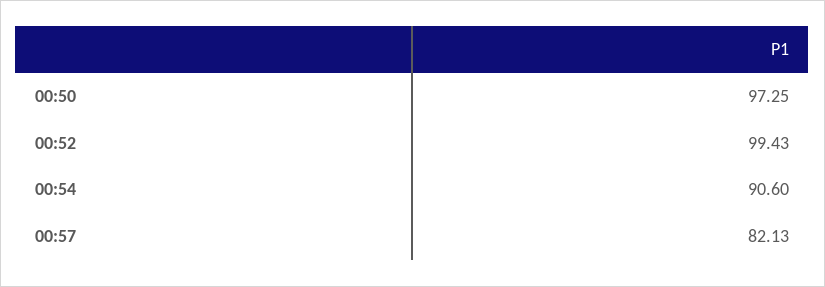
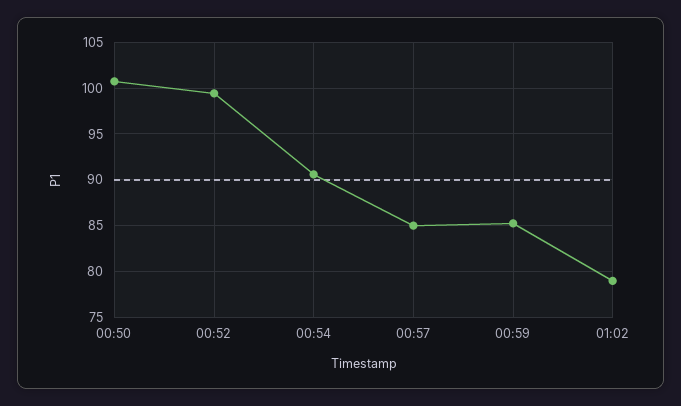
00:50: 97.25 -> 101
00:57: 82.13 -> 85
00:59: none -> 85
01:02: none -> 79

